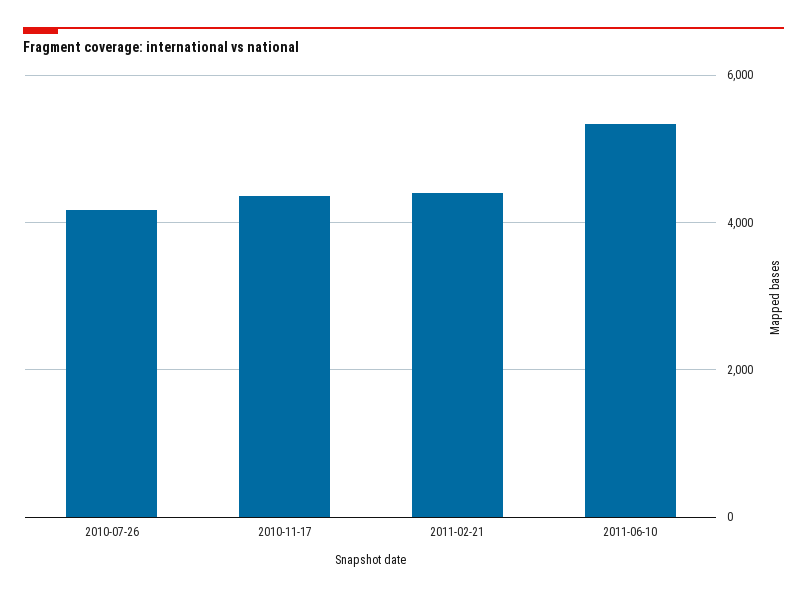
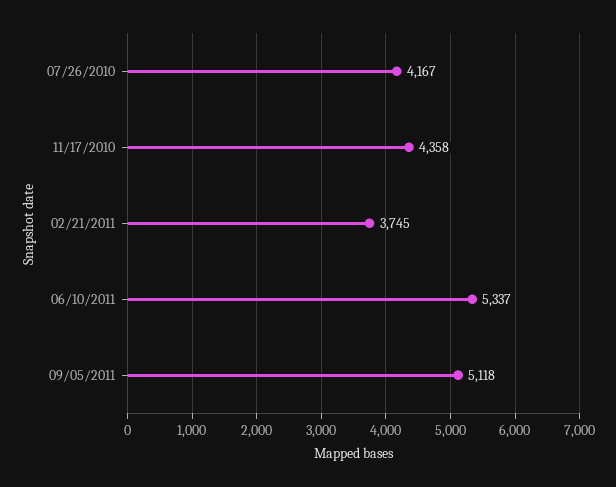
2011-02-21: 4400 -> 3745
09/05/2011: none -> 5118

